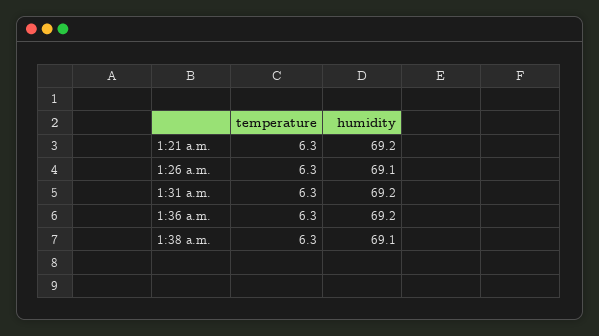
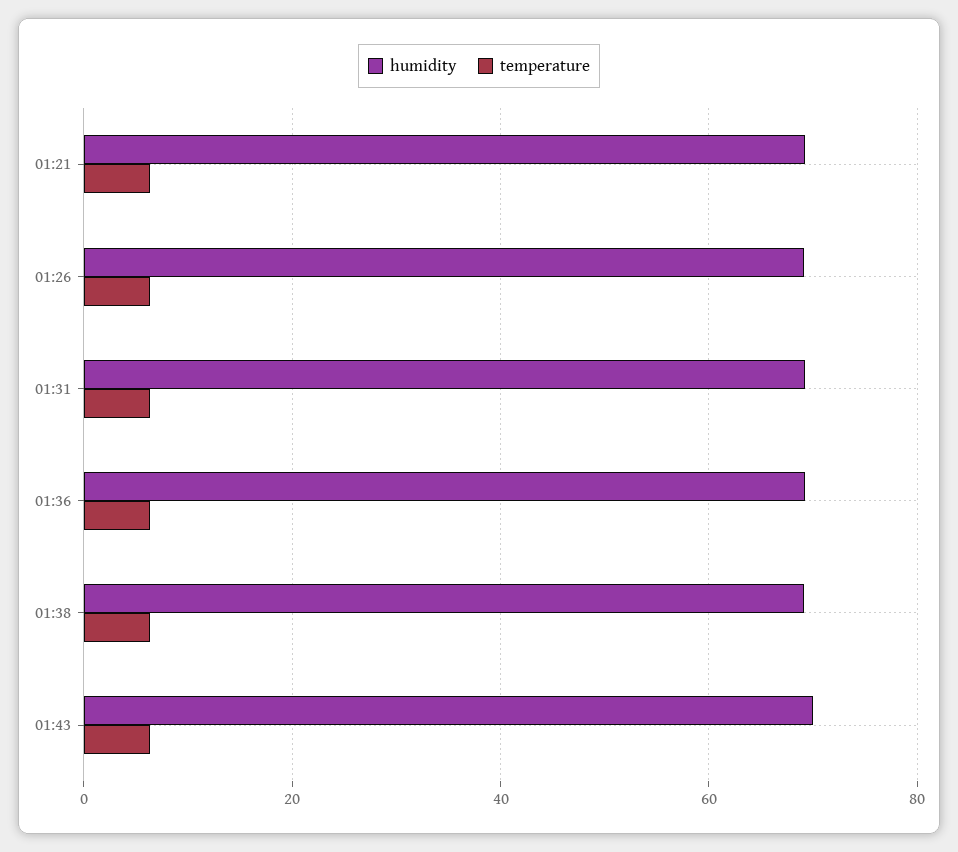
humidity, 01:43: none -> 70
temperature, 01:43: none -> 6

